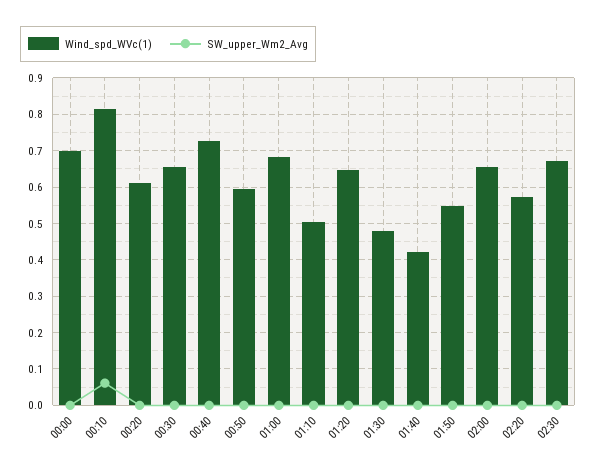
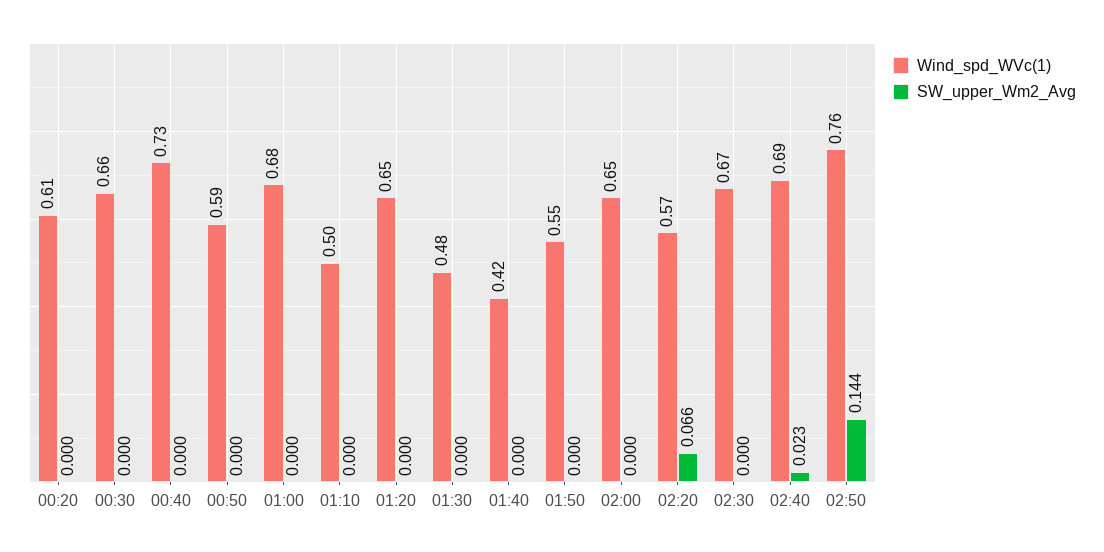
Wind_spd_WVc(1), 00:00: 0.7 -> none
SW_upper_Wm2_Avg, 00:00: 0 -> none
Wind_spd_WVc(1), 00:10: 0.82 -> none
SW_upper_Wm2_Avg, 00:10: 0.06 -> none
SW_upper_Wm2_Avg, 02:20: 0 -> 0.066
Wind_spd_WVc(1), 02:40: none -> 0.69
SW_upper_Wm2_Avg, 02:40: none -> 0.023
Wind_spd_WVc(1), 02:50: none -> 0.76
SW_upper_Wm2_Avg, 02:50: none -> 0.144

